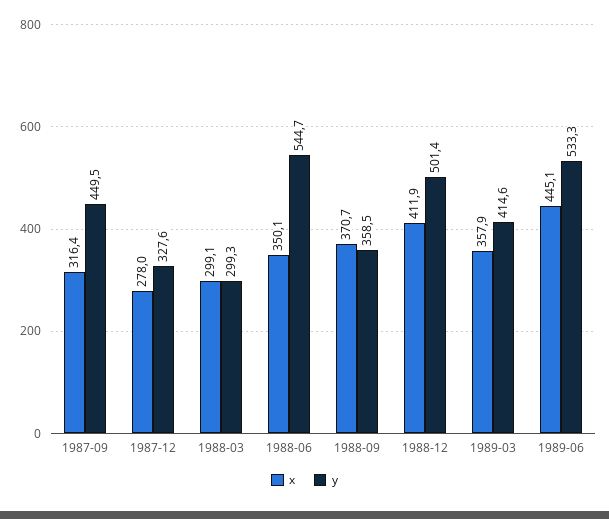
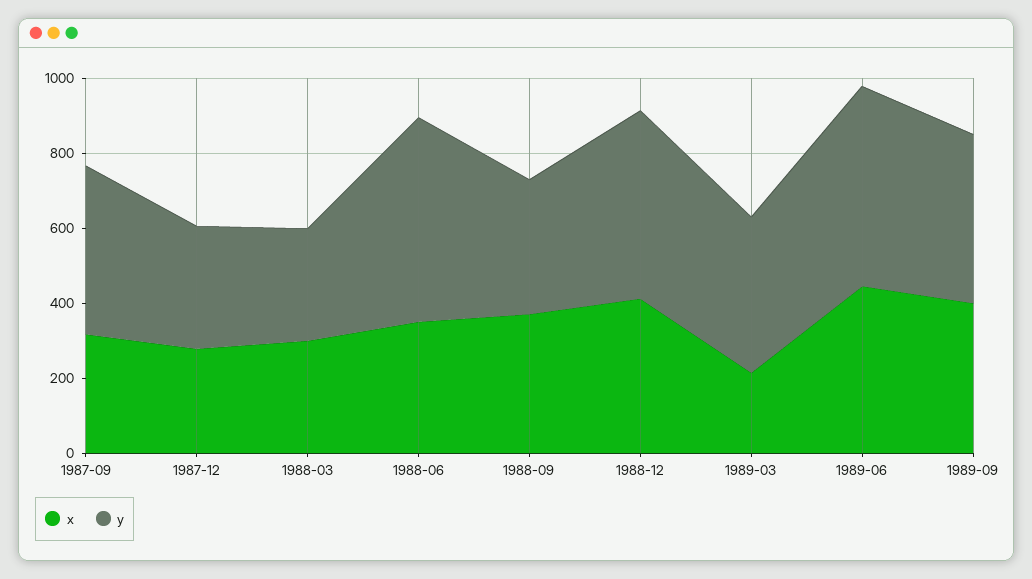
x, 1989-03: 357.9 -> 200
x, 1989-09: none -> 400
y, 1989-09: none -> 450

